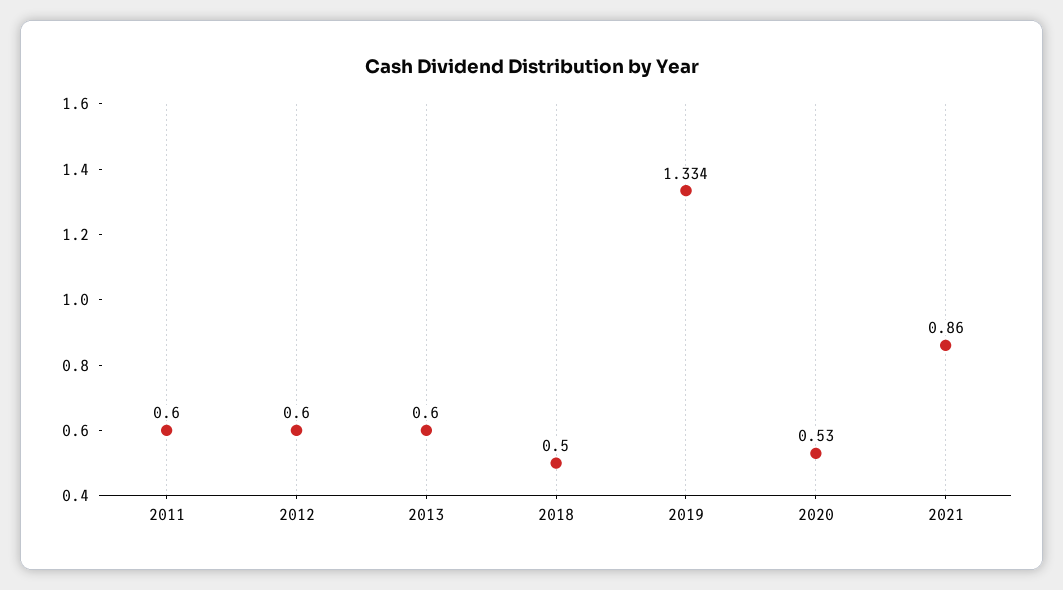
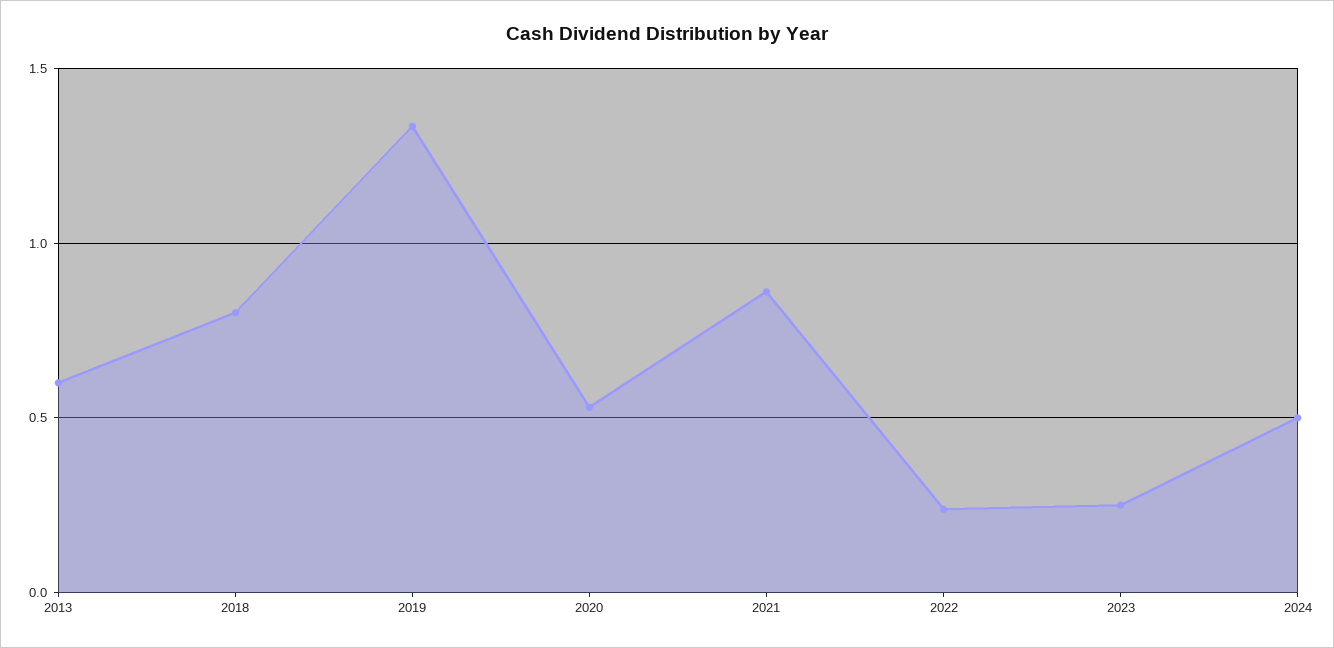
2011: 0.6 -> none
2012: 0.6 -> none
2018: 0.5 -> 0.8
2022: none -> 0.25
2023: none -> 0.25
2024: none -> 0.5

